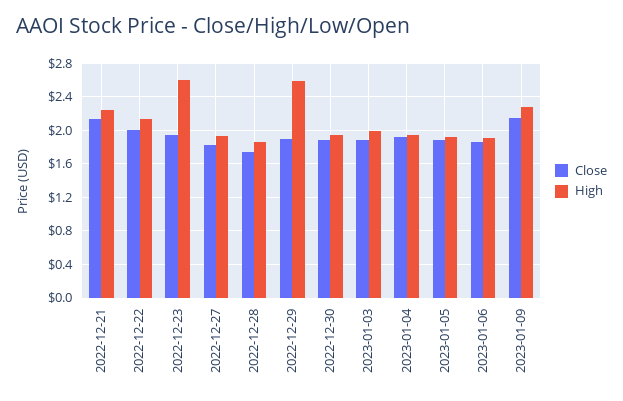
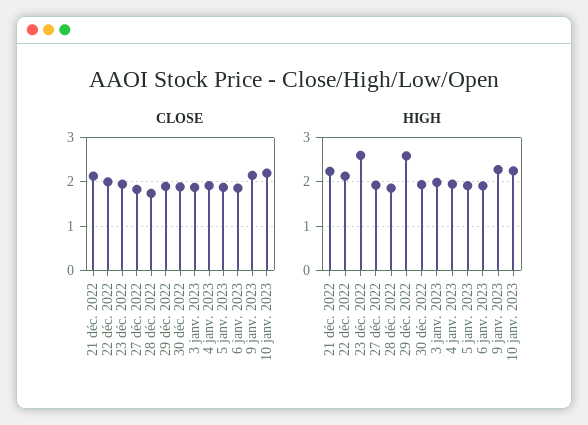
Close, 10 janv. 2023: none -> 2.2
High, 10 janv. 2023: none -> 2.2

